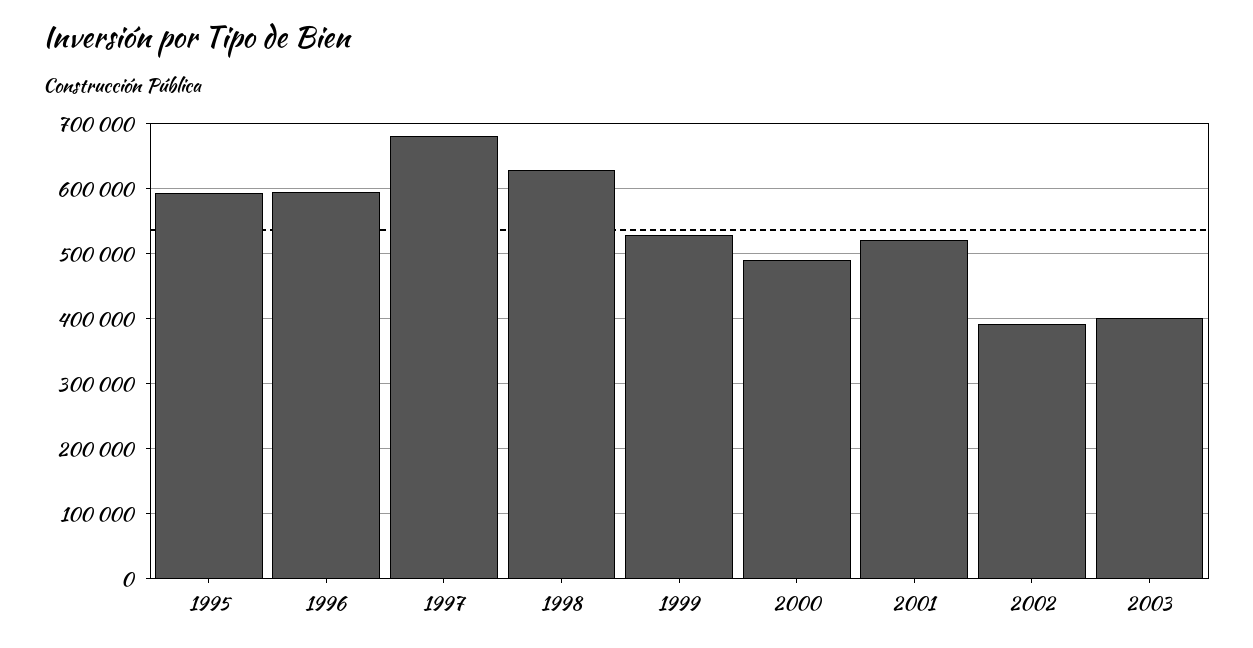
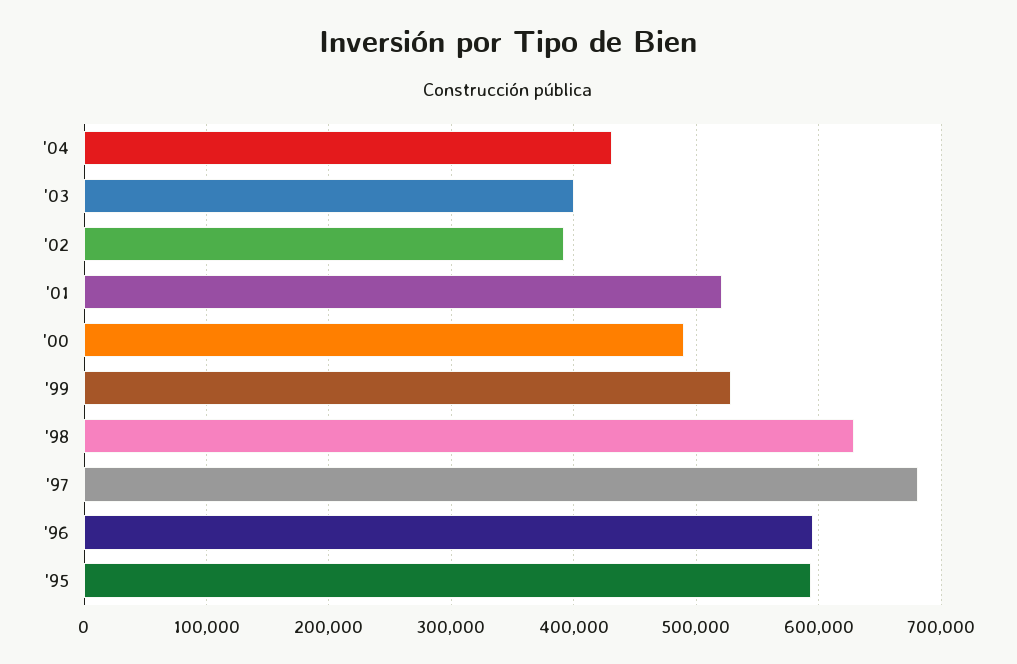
'04: none -> 430000

